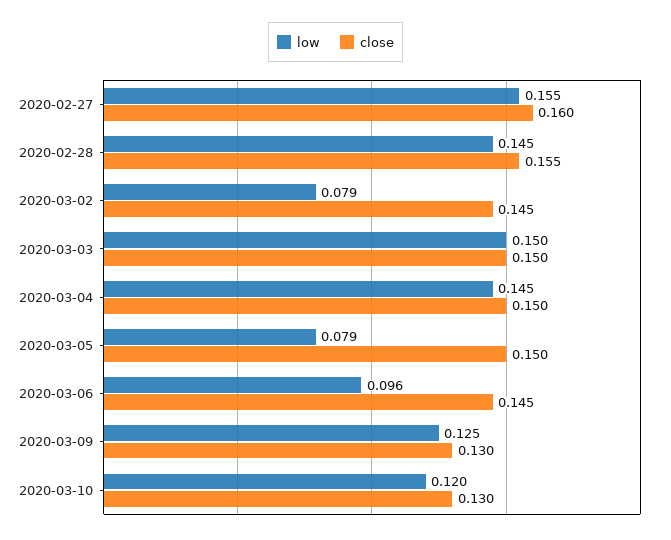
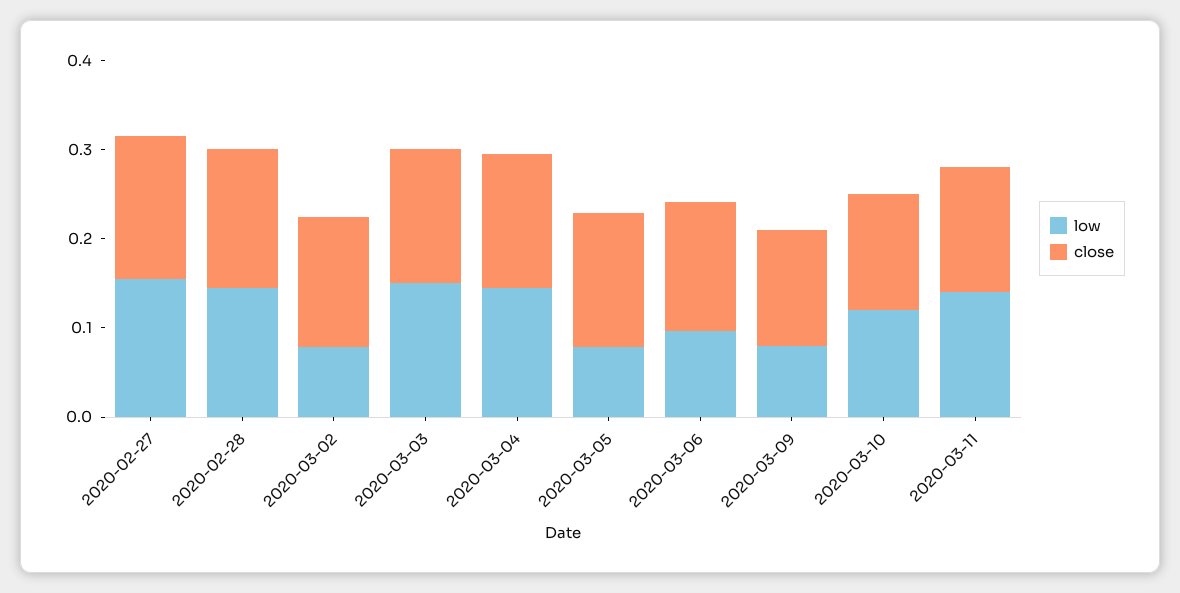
low, 2020-03-09: 0.125 -> 0.08
low, 2020-03-11: none -> 0.14
close, 2020-03-11: none -> 0.14

